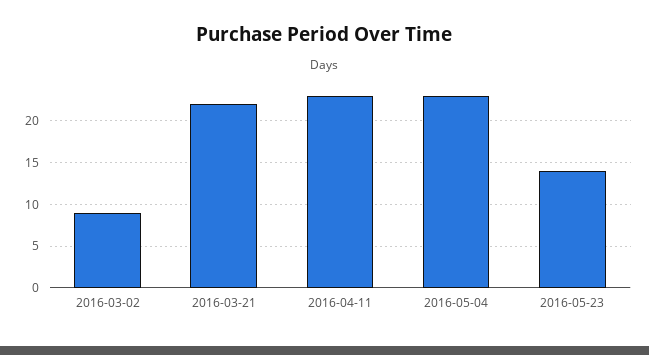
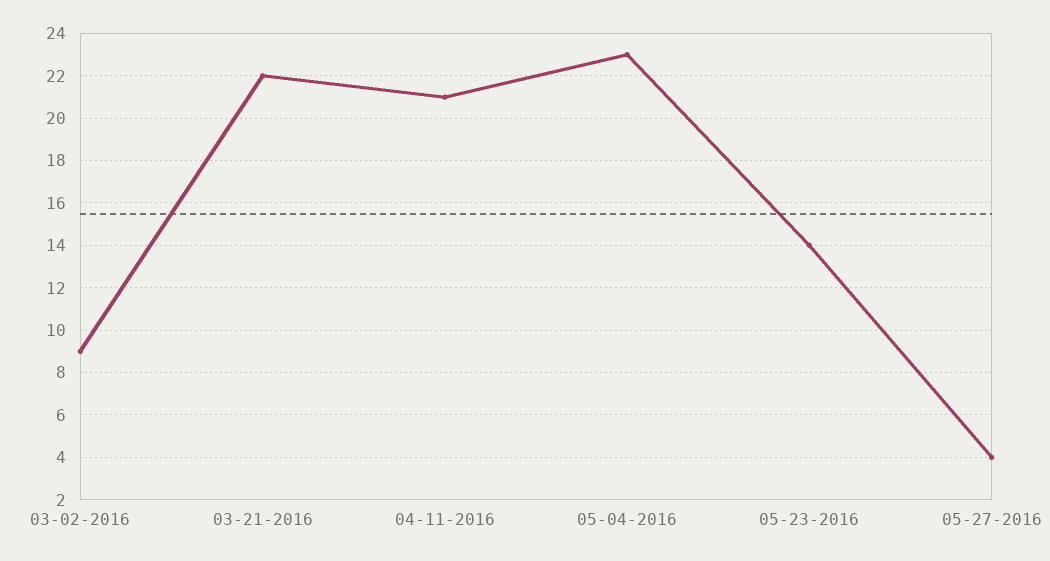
2016-04-11: 23 -> 21
05-27-2016: none -> 4

